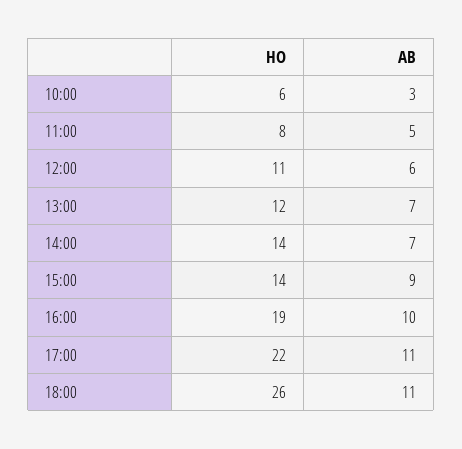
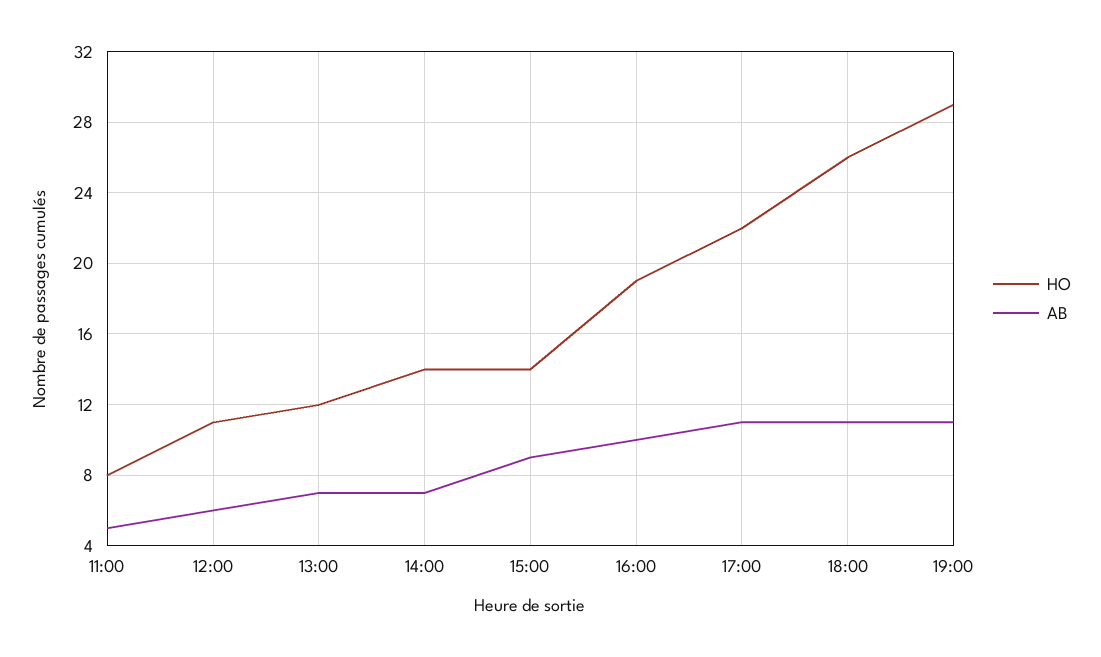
HO, 10:00: 6 -> none
AB, 10:00: 3 -> none
HO, 19:00: none -> 29
AB, 19:00: none -> 11

